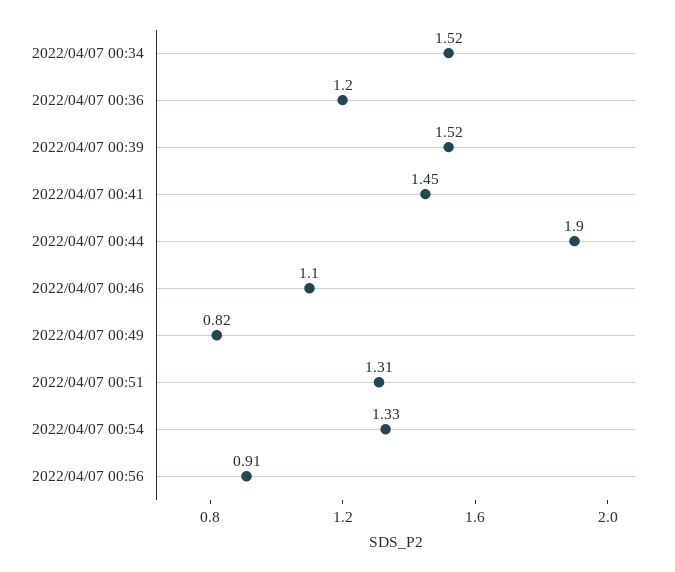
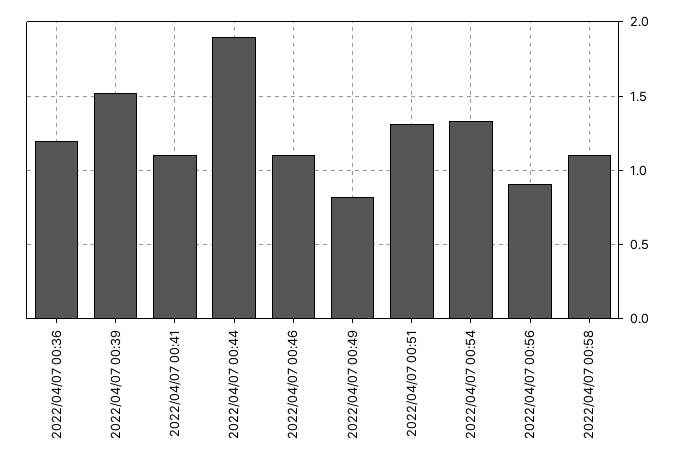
2022/04/07 00:34: 1.52 -> none
2022/04/07 00:41: 1.45 -> 1.1
2022/04/07 00:58: none -> 1.1

